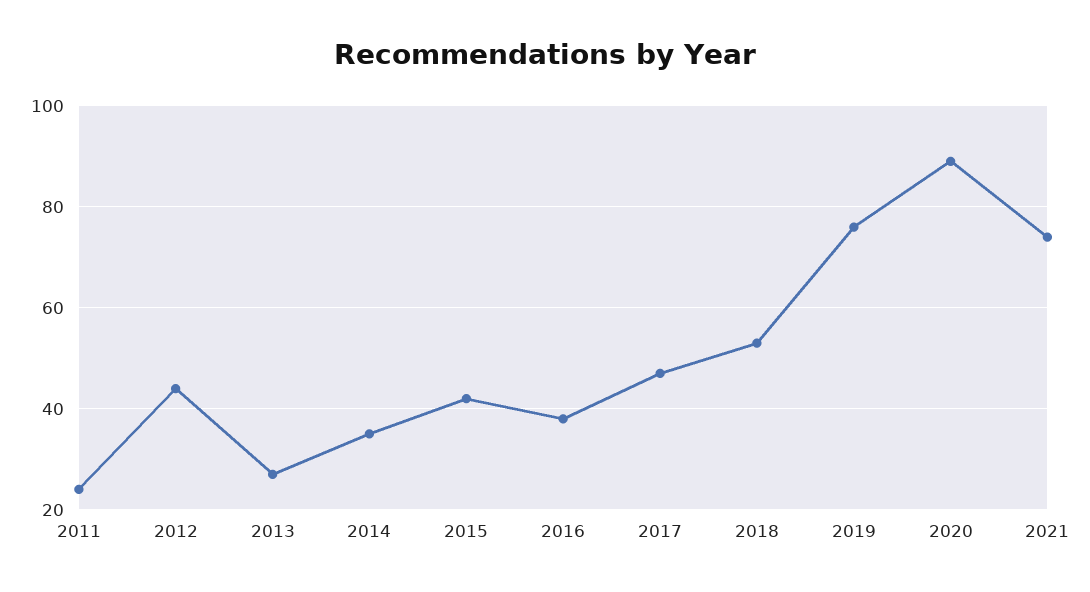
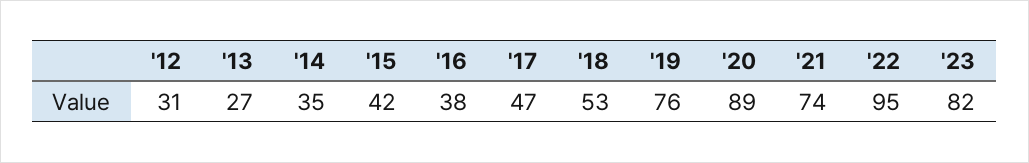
2011: 25 -> none
2012: 45 -> 31
'22: none -> 95
'23: none -> 82

